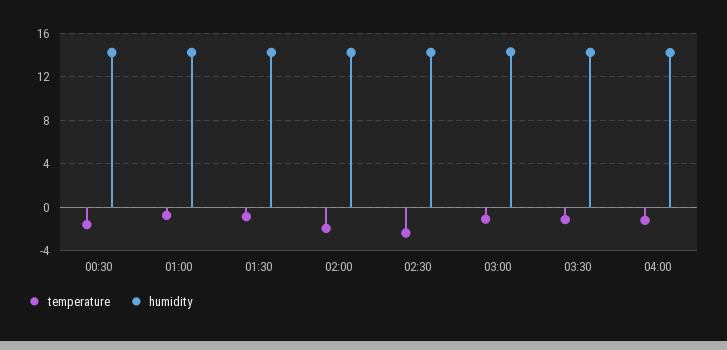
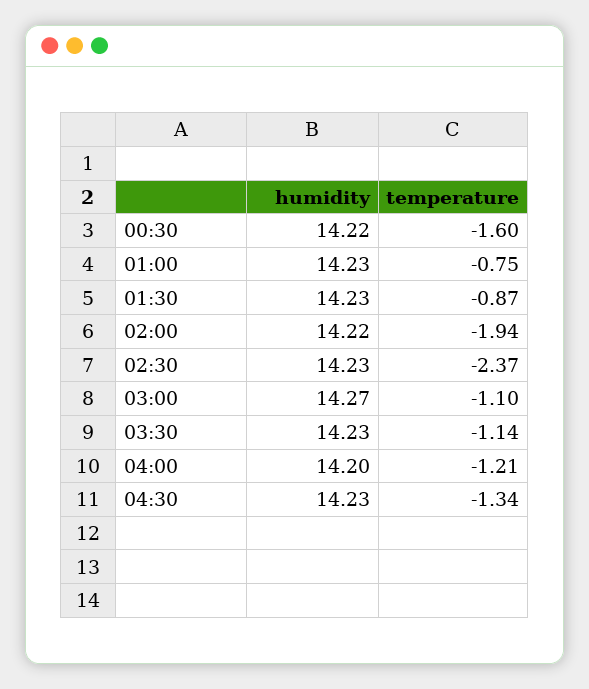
humidity, 04:30: none -> 14.23
temperature, 04:30: none -> -1.34

